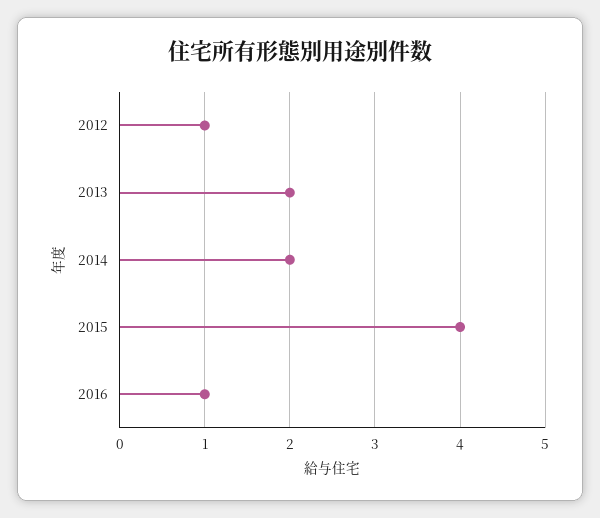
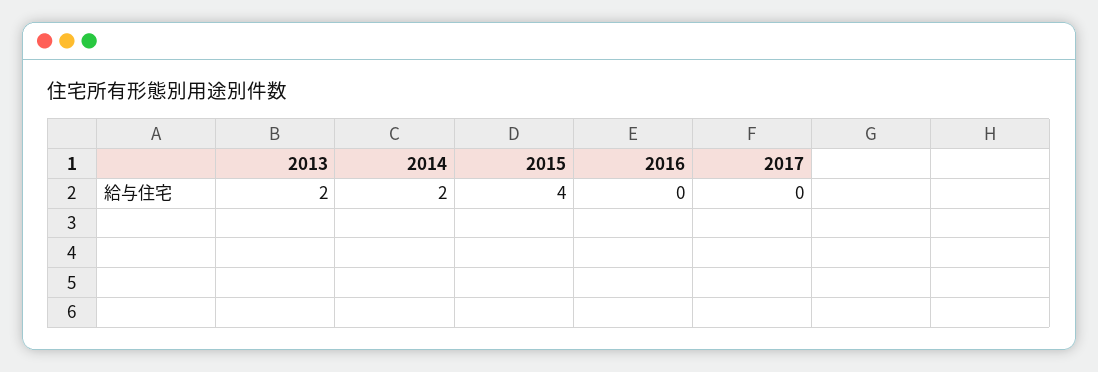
2012: 1 -> none
2016: 1 -> 0
2017: none -> 0

